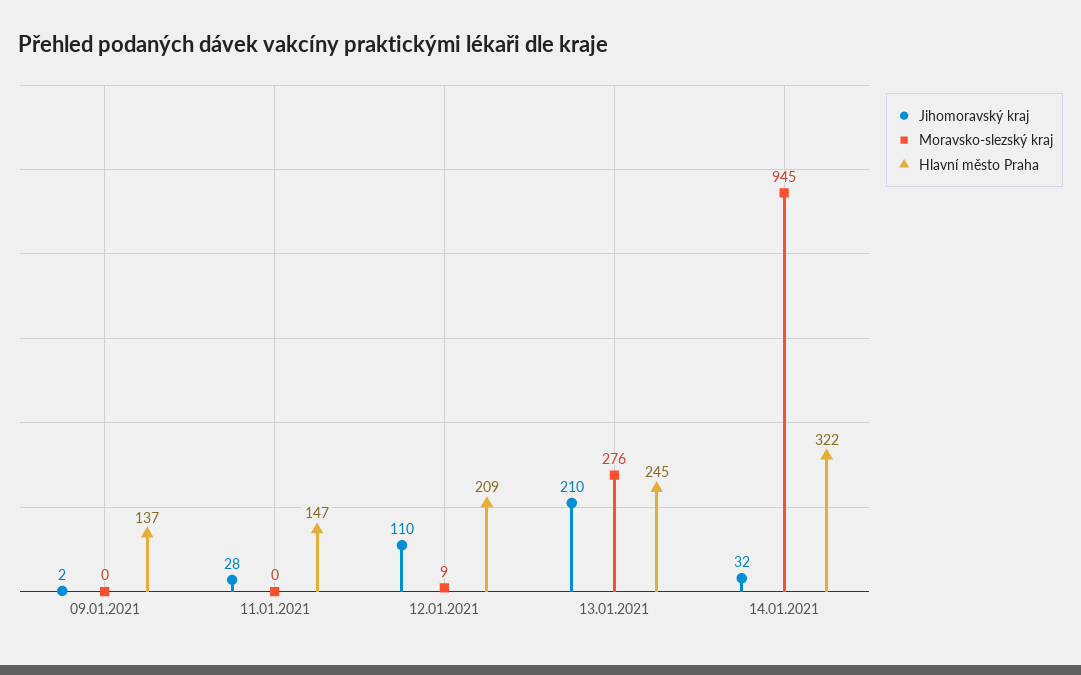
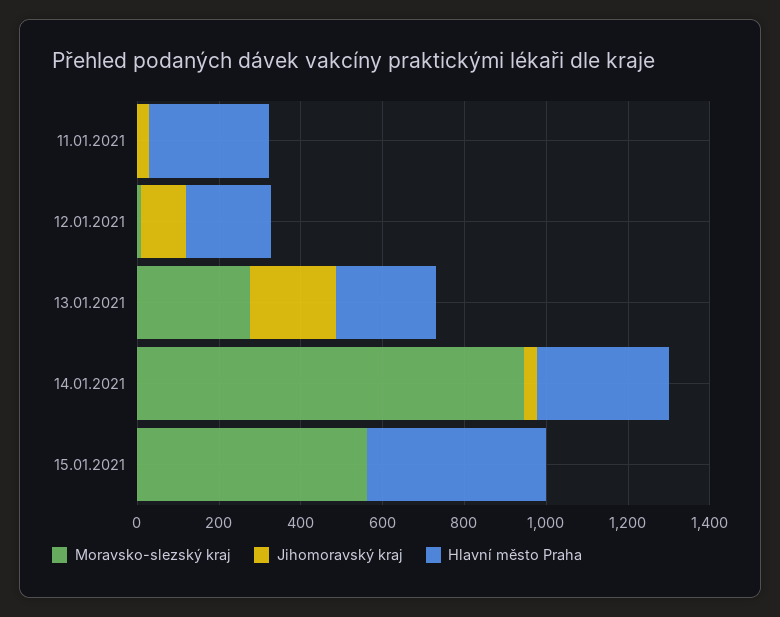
Jihomoravský kraj, 09.01.2021: 2 -> none
Moravsko-slezský kraj, 09.01.2021: 0 -> none
Hlavní město Praha, 09.01.2021: 137 -> none
Hlavní město Praha, 11.01.2021: 147 -> 300
Moravsko-slezský kraj, 15.01.2021: none -> 550
Jihomoravský kraj, 15.01.2021: none -> 0
Hlavní město Praha, 15.01.2021: none -> 450

